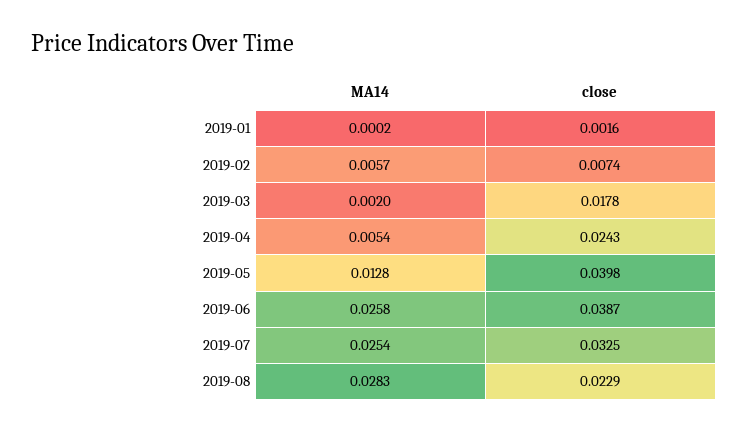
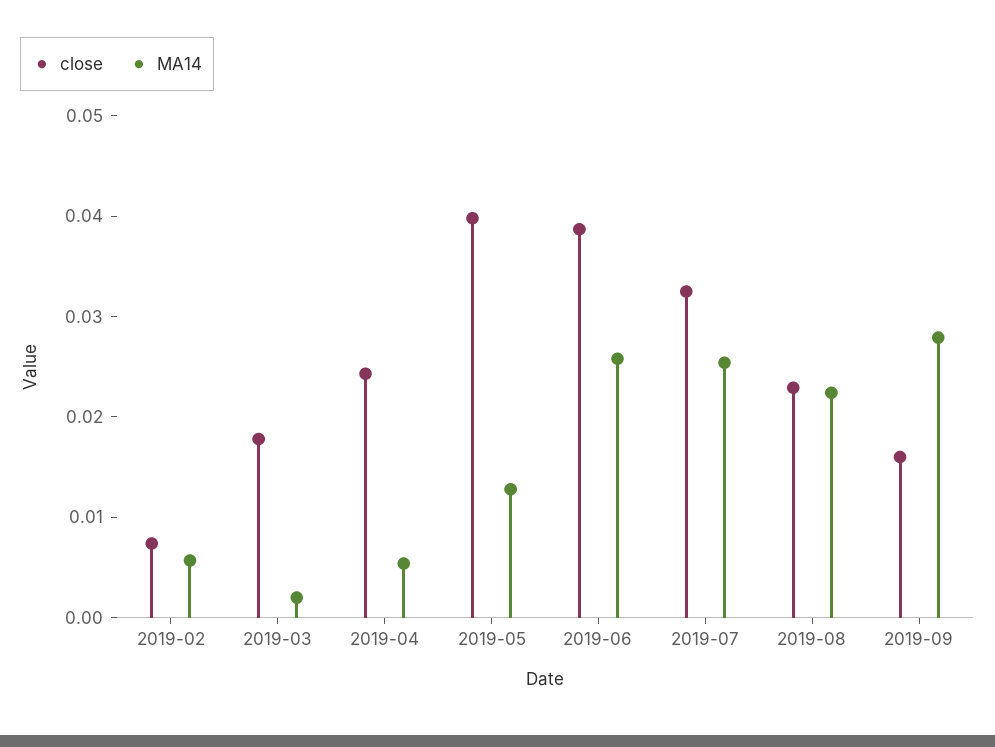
MA14, 2019-01: 0.0002 -> none
close, 2019-01: 0.0016 -> none
MA14, 2019-08: 0.0283 -> 0.022
close, 2019-09: none -> 0.016
MA14, 2019-09: none -> 0.028

